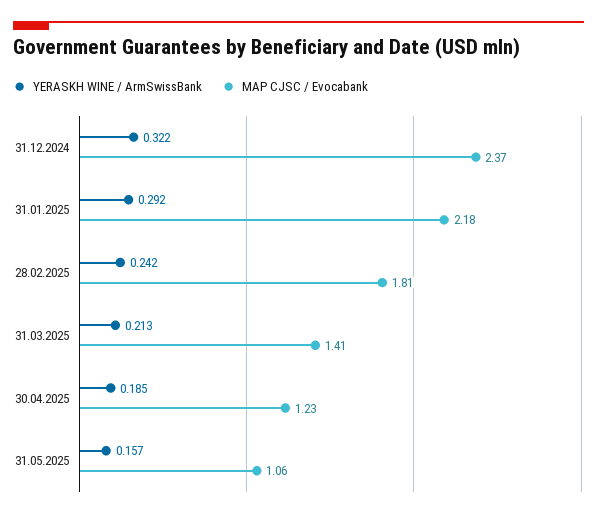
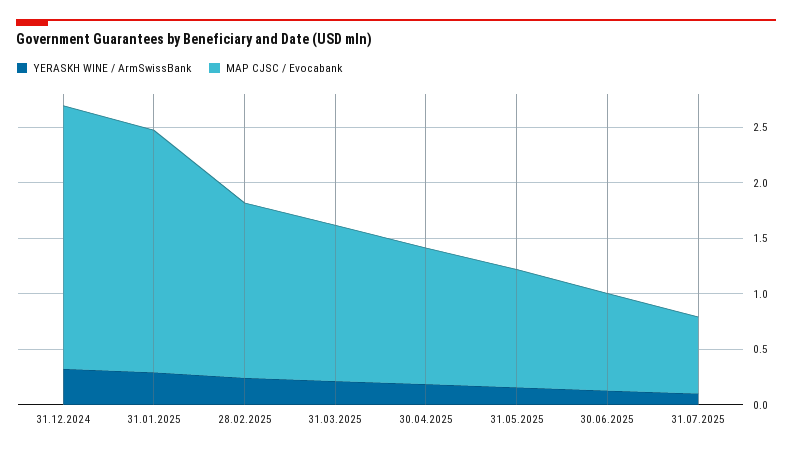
MAP CJSC / Evocabank, 28.02.2025: 1.81 -> 1.6
YERASKH WINE / ArmSwissBank, 30.06.2025: none -> 0.1
MAP CJSC / Evocabank, 30.06.2025: none -> 0.9
YERASKH WINE / ArmSwissBank, 31.07.2025: none -> 0.1
MAP CJSC / Evocabank, 31.07.2025: none -> 0.7

